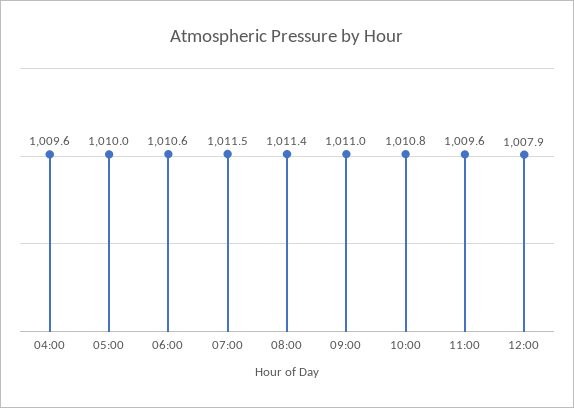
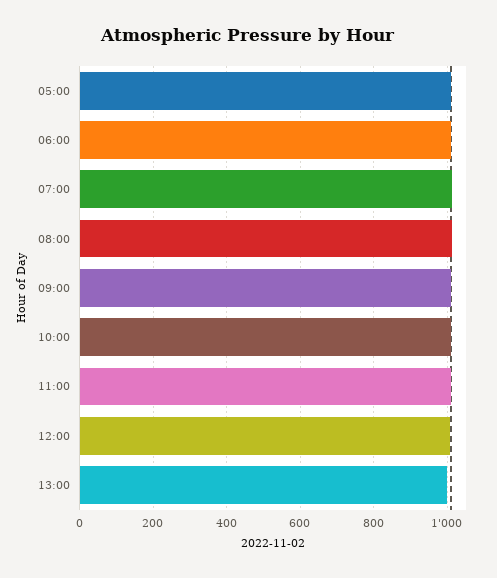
04:00: 1009.6 -> none
13:00: none -> 1000

